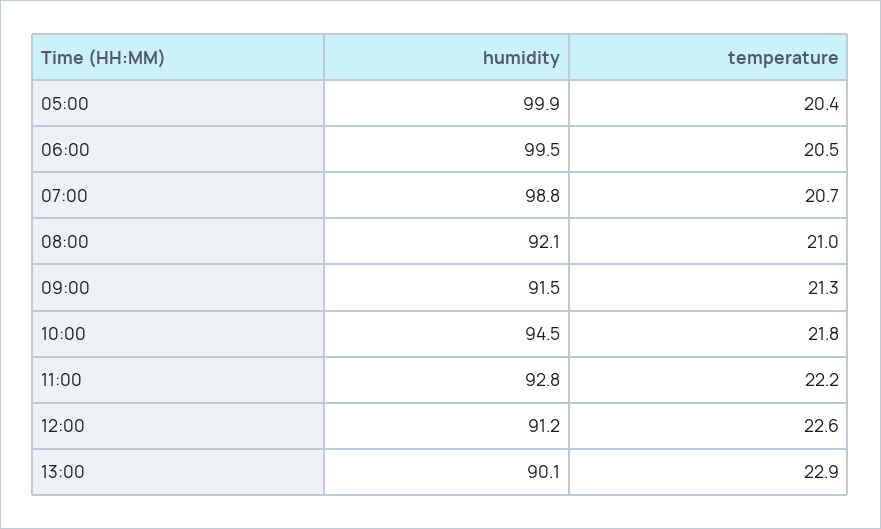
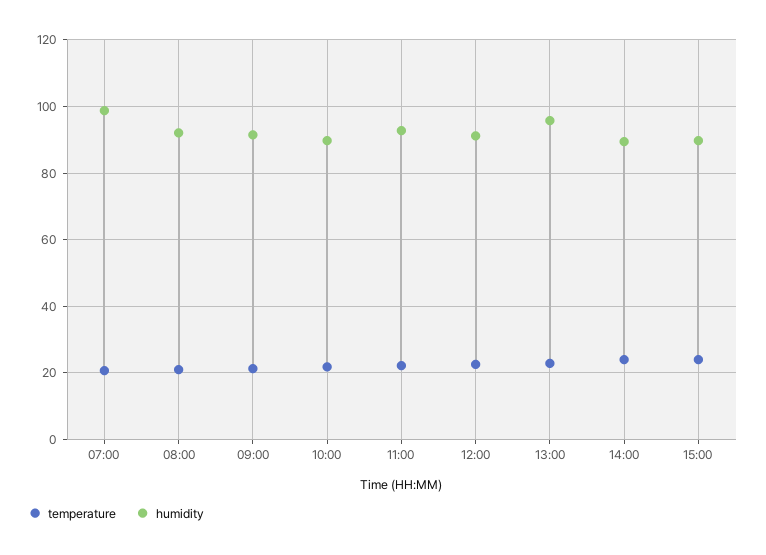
humidity, 05:00: 99.9 -> none
temperature, 05:00: 20.4 -> none
humidity, 06:00: 99.5 -> none
temperature, 06:00: 20.5 -> none
humidity, 10:00: 94.5 -> 90
humidity, 13:00: 90.1 -> 96
temperature, 14:00: none -> 24
humidity, 14:00: none -> 90
temperature, 15:00: none -> 24
humidity, 15:00: none -> 90

